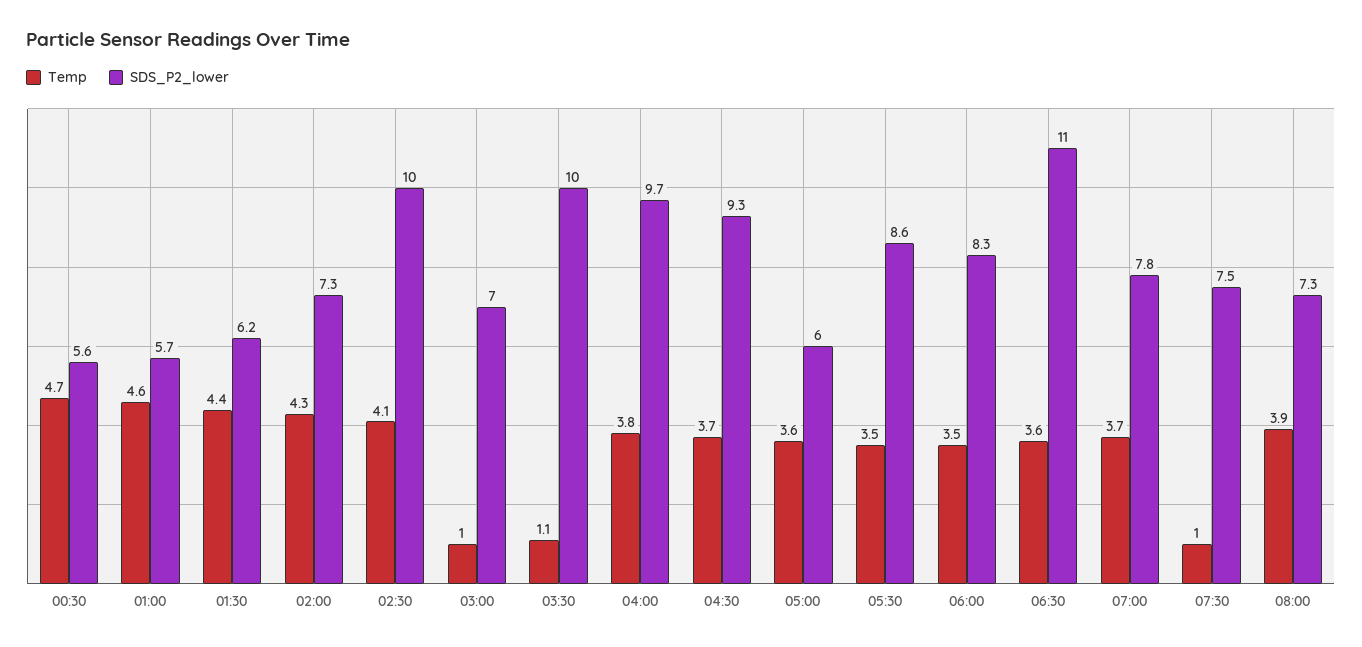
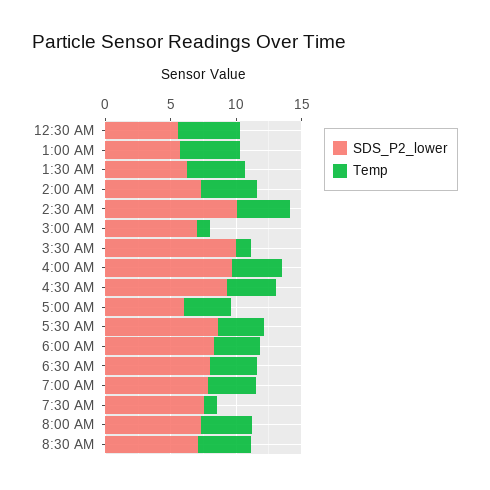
SDS_P2_lower, 06:30: 11 -> 8
SDS_P2_lower, 8:30 AM: none -> 7
Temp, 8:30 AM: none -> 4

